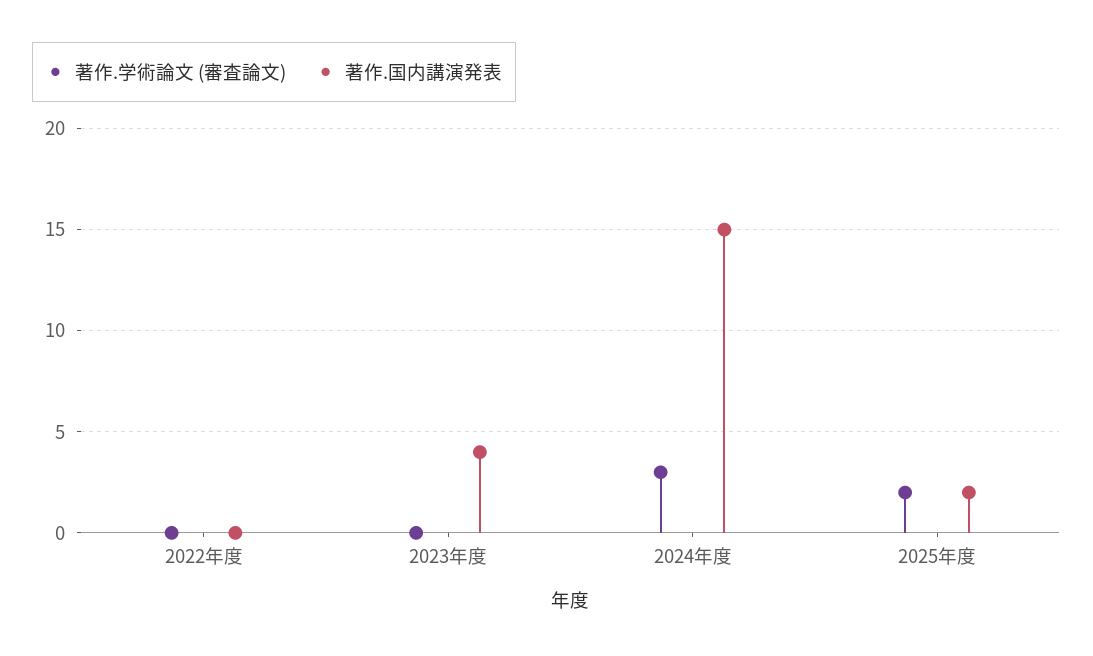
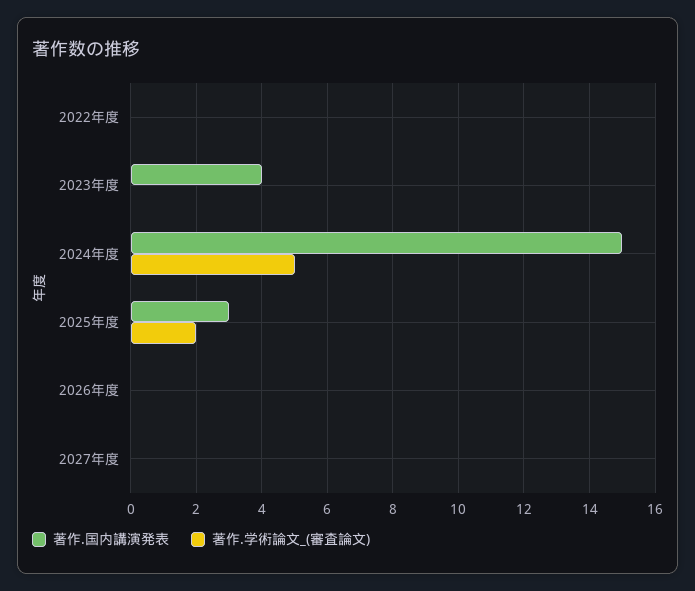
著作.学術論文 (審査論文), 2024年度: 3 -> 5
著作.国内講演発表, 2025年度: 2 -> 3
著作.国内講演発表, 2026年度: none -> 0
著作.学術論文 (審査論文), 2026年度: none -> 0
著作.国内講演発表, 2027年度: none -> 0
著作.学術論文 (審査論文), 2027年度: none -> 0

